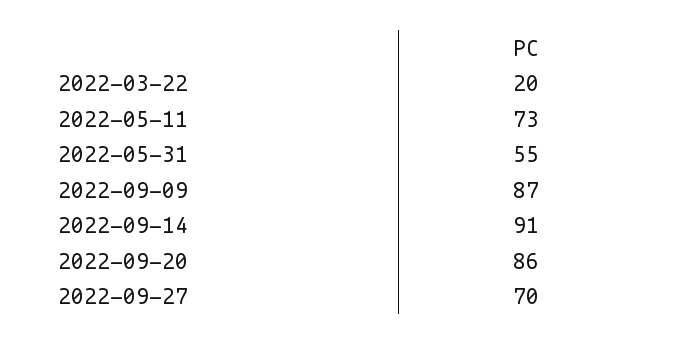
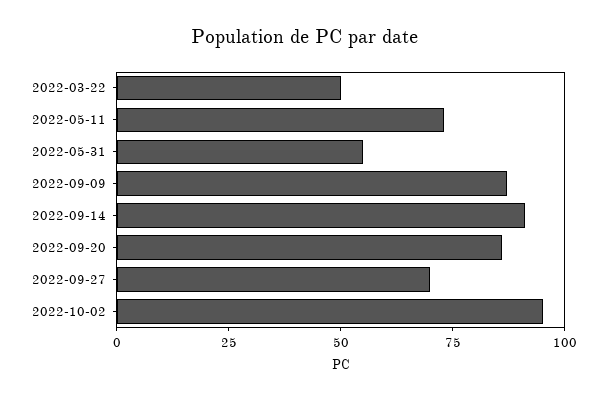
2022-03-22: 20 -> 50
2022-10-02: none -> 95

